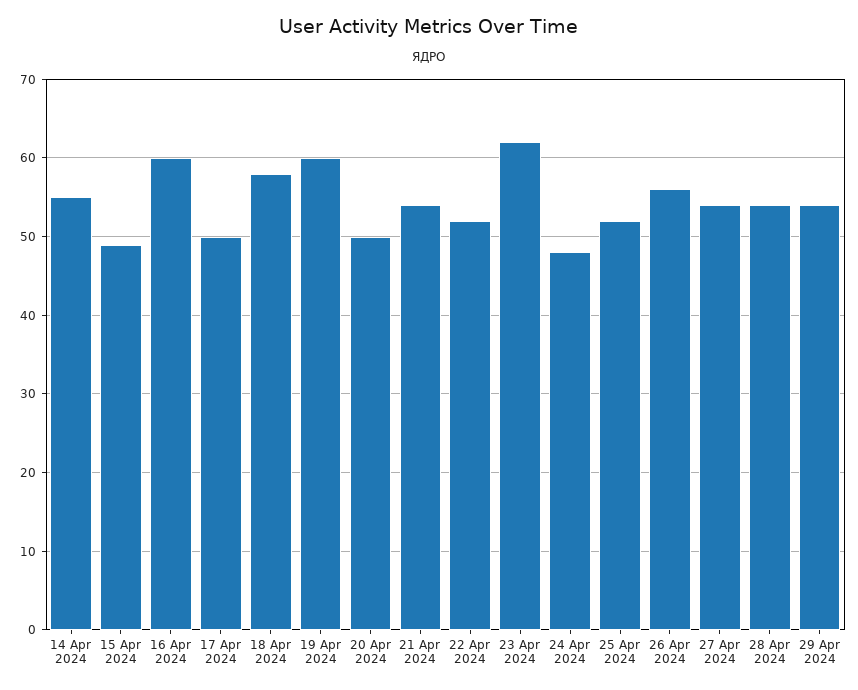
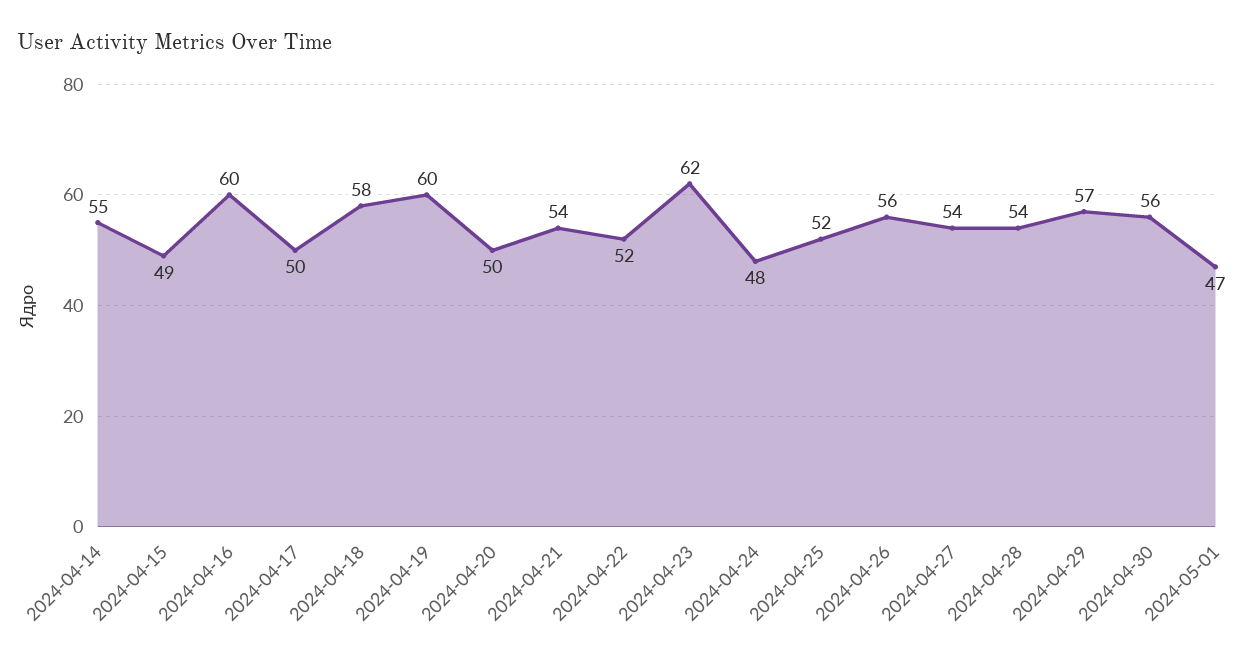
29 Apr 2024: 54 -> 57
2024-04-30: none -> 56
2024-05-01: none -> 47

